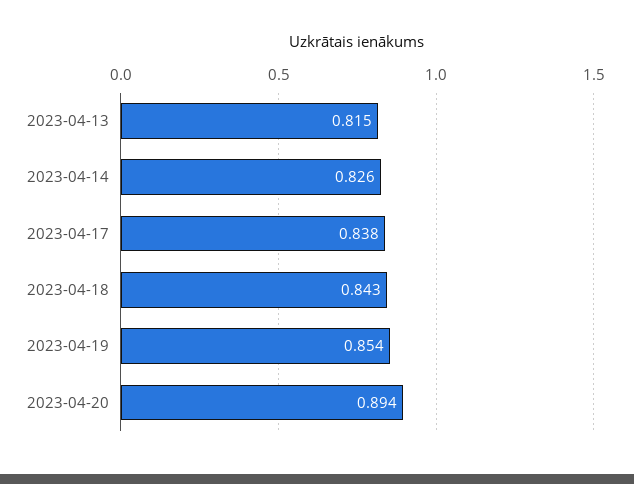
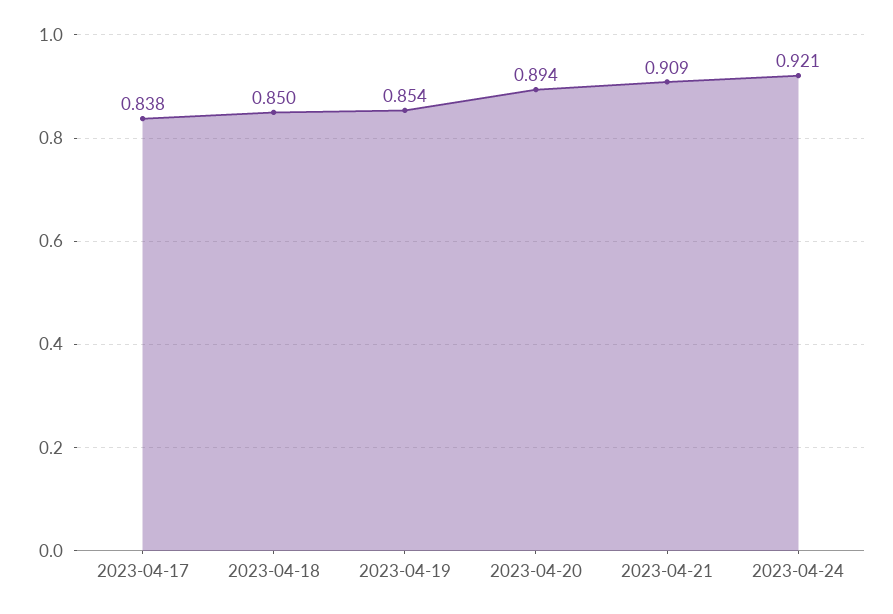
2023-04-13: 0.815 -> none
2023-04-14: 0.826 -> none
2023-04-18: 0.843 -> 0.85
2023-04-21: none -> 0.909
2023-04-24: none -> 0.921

